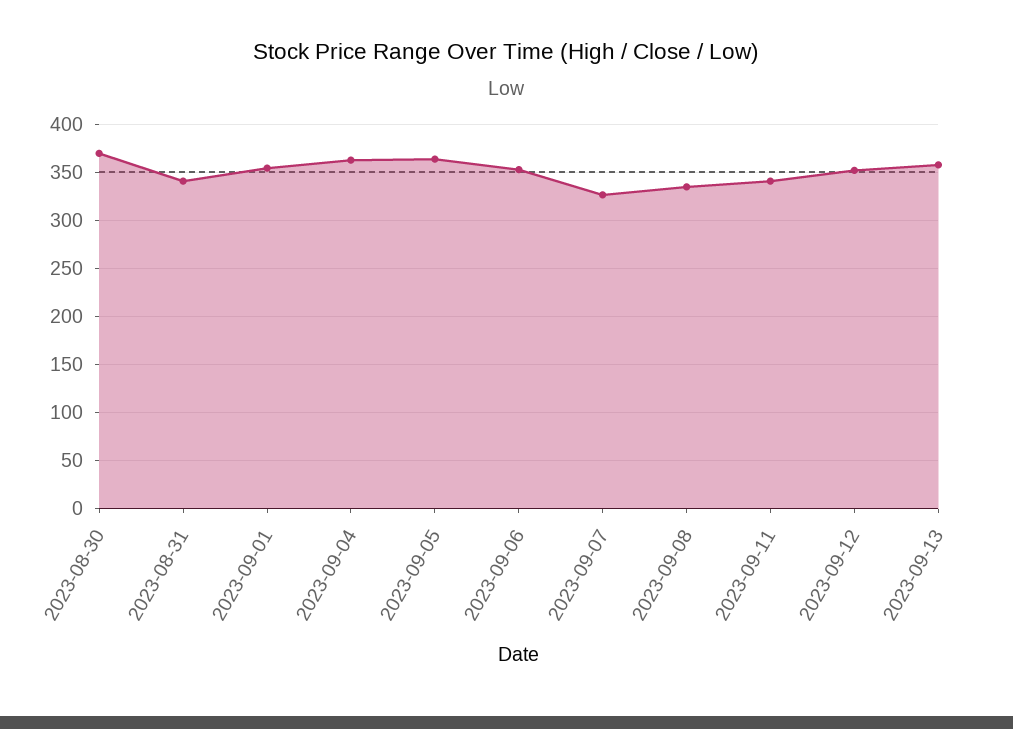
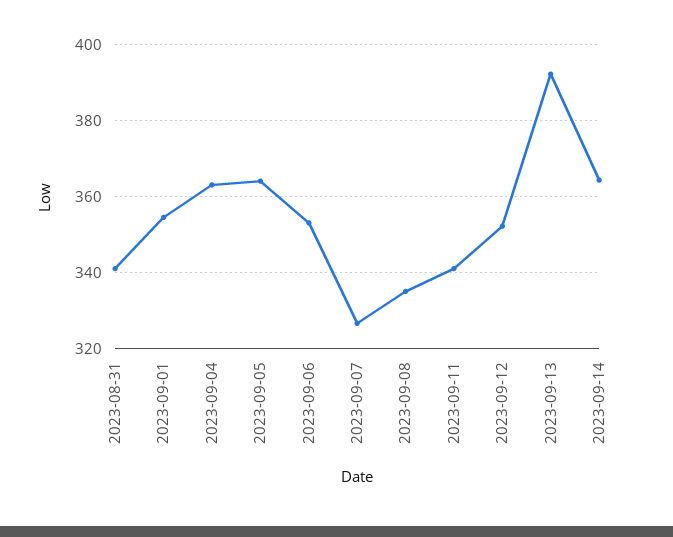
2023-08-30: 370 -> none
2023-09-13: 360 -> 392
2023-09-14: none -> 364

